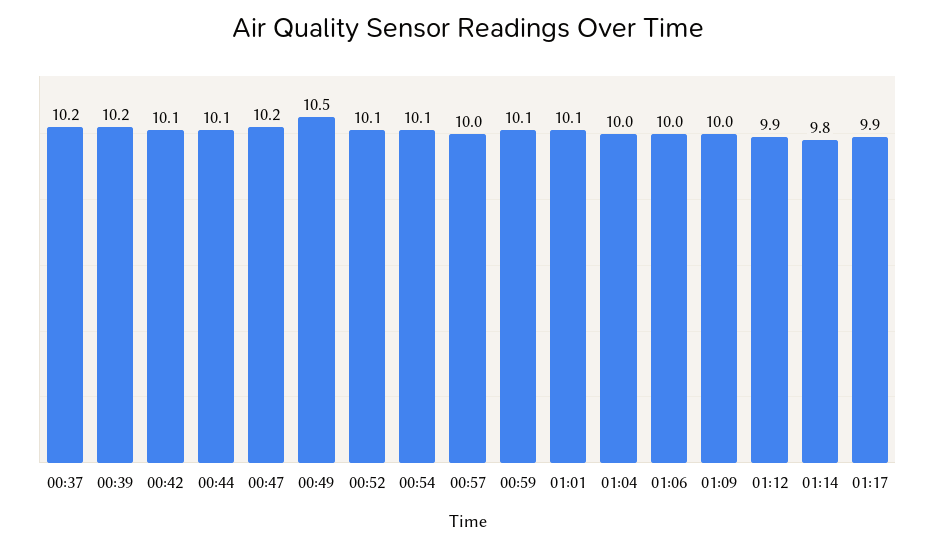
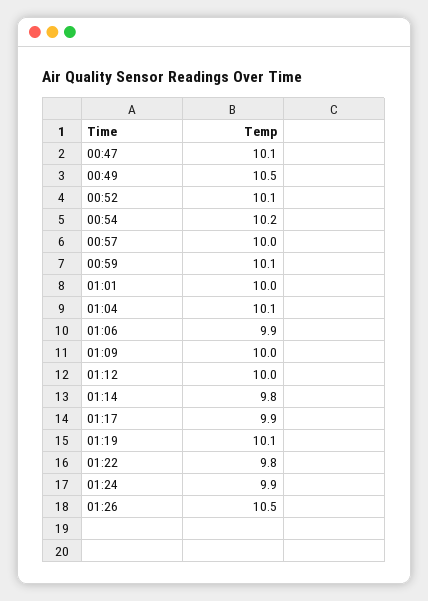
00:37: 10.2 -> none
00:39: 10.2 -> none
00:42: 10.1 -> none
00:44: 10.1 -> none
00:47: 10.2 -> 10.1
00:54: 10.1 -> 10.2
01:01: 10.1 -> 10
01:04: 10 -> 10.1
01:06: 10 -> 9.9
01:12: 9.9 -> 10
01:19: none -> 10.1
01:22: none -> 9.8
01:24: none -> 9.9
01:26: none -> 10.5

